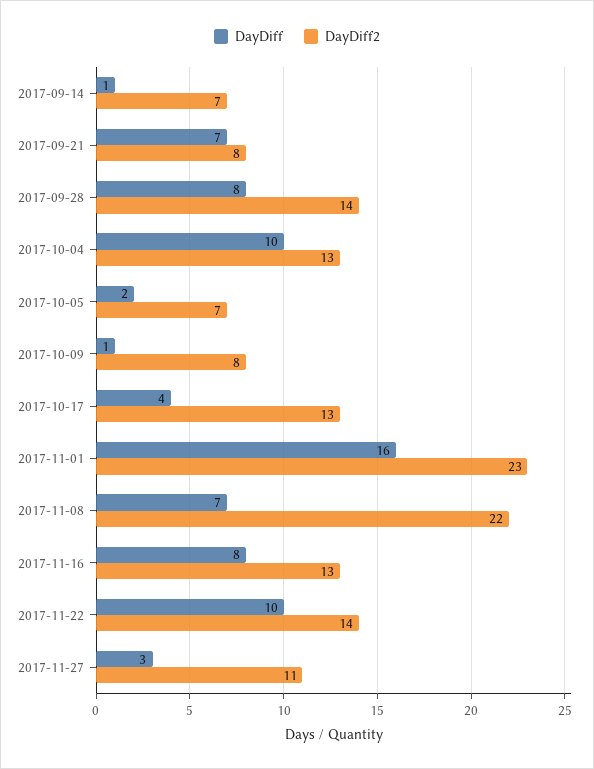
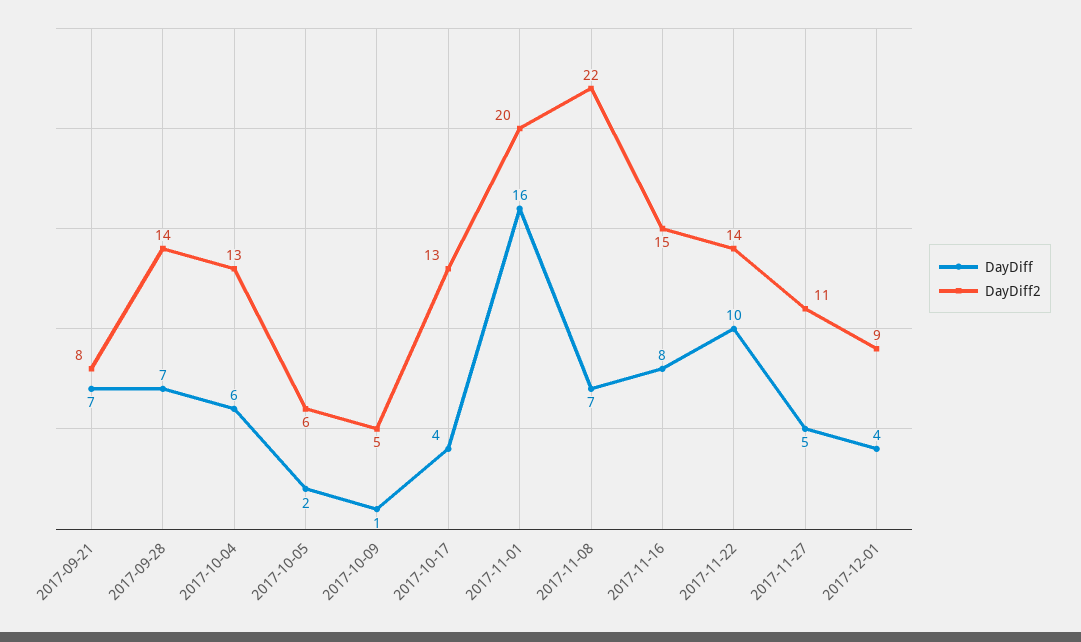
DayDiff, 2017-09-14: 1 -> none
DayDiff2, 2017-09-14: 7 -> none
DayDiff, 2017-09-28: 8 -> 7
DayDiff, 2017-10-04: 10 -> 6
DayDiff2, 2017-10-05: 7 -> 6
DayDiff2, 2017-10-09: 8 -> 5
DayDiff2, 2017-11-01: 23 -> 20
DayDiff2, 2017-11-16: 13 -> 15
DayDiff, 2017-11-27: 3 -> 5
DayDiff, 2017-12-01: none -> 4
DayDiff2, 2017-12-01: none -> 9

